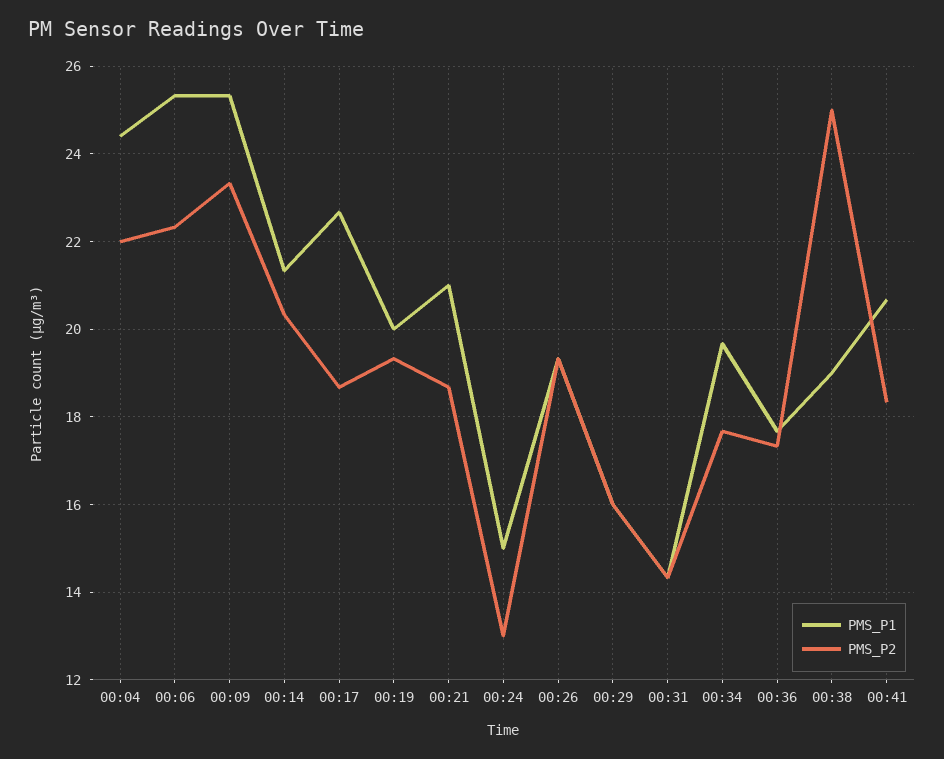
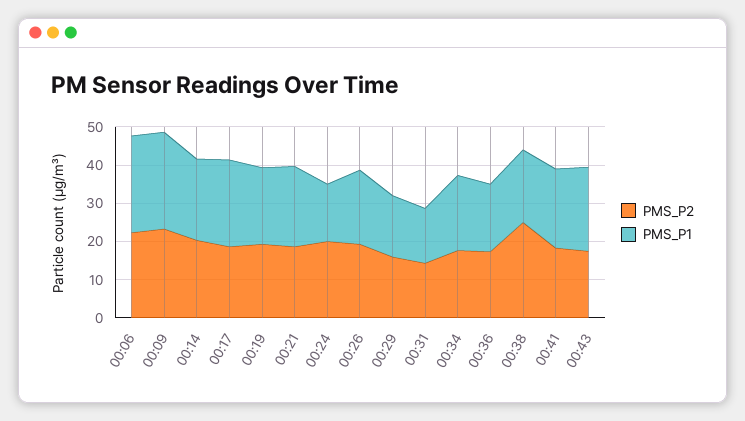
PMS_P1, 00:04: 24.4 -> none
PMS_P2, 00:04: 22 -> none
PMS_P2, 00:24: 13 -> 20
PMS_P2, 00:43: none -> 17.5
PMS_P1, 00:43: none -> 22.5

